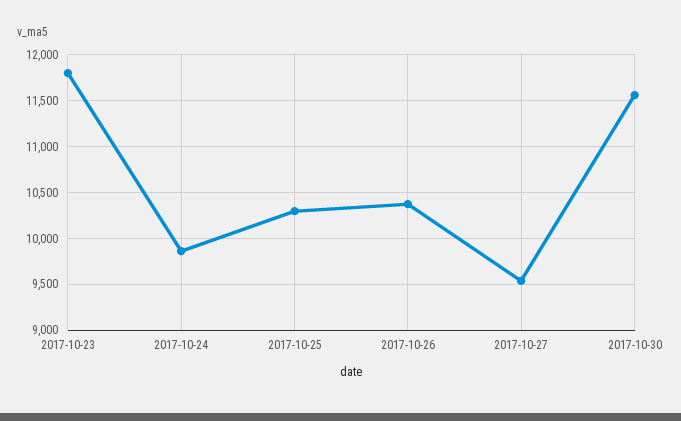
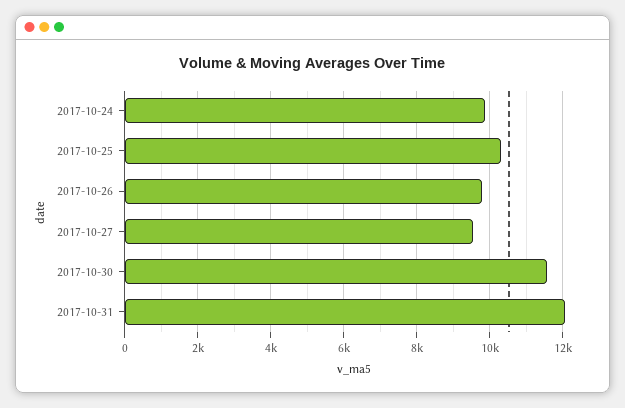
2017-10-23: 11800 -> none
2017-10-26: 10400 -> 9800
2017-10-31: none -> 12000

